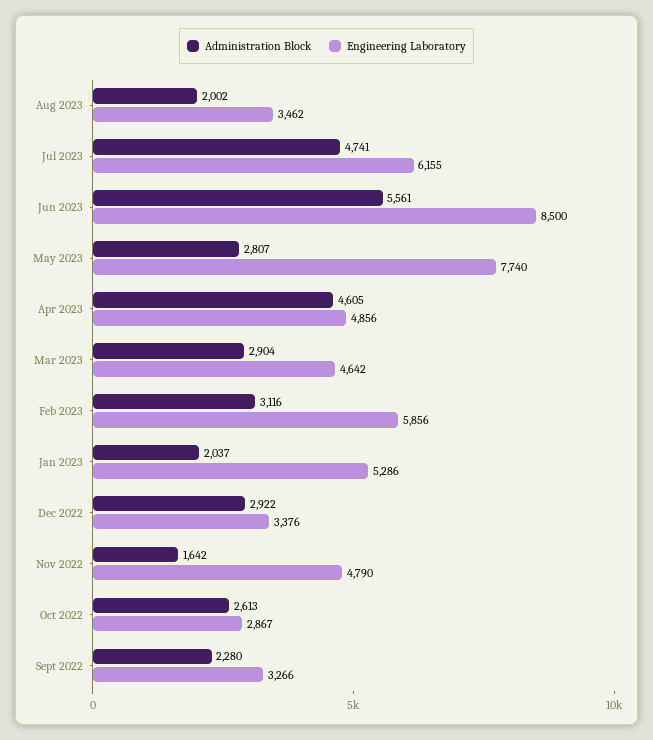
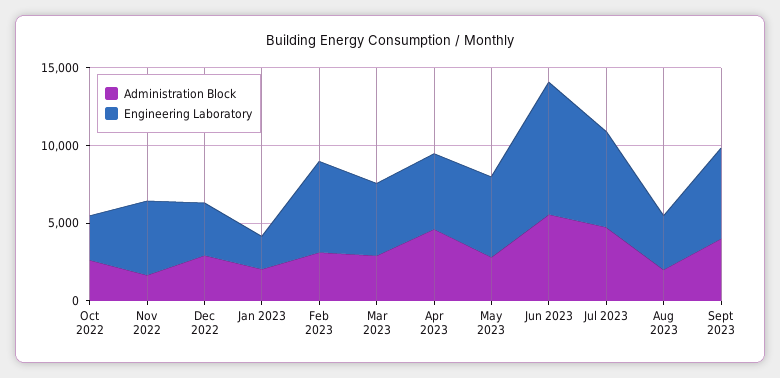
Engineering Laboratory, May 2023: 7740 -> 5000
Engineering Laboratory, Jan 2023: 5286 -> 2000
Administration Block, Sept 2022: 2280 -> none
Engineering Laboratory, Sept 2022: 3266 -> none
Administration Block, Sept 2023: none -> 4000
Engineering Laboratory, Sept 2023: none -> 6000

